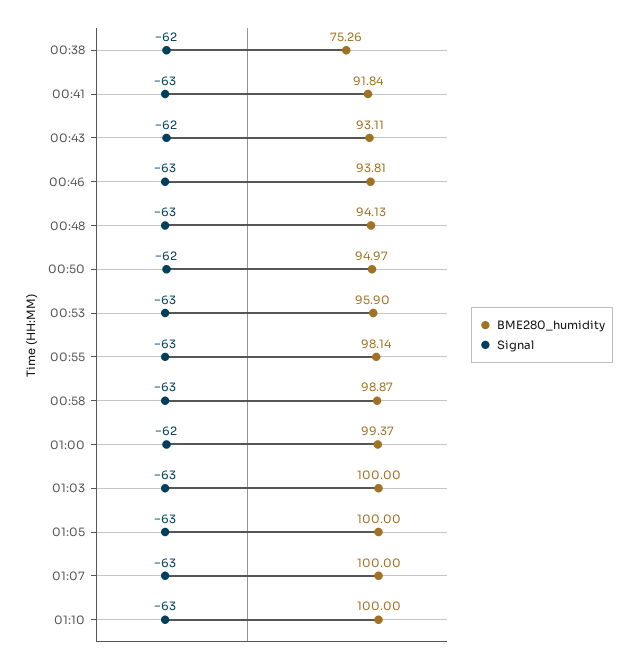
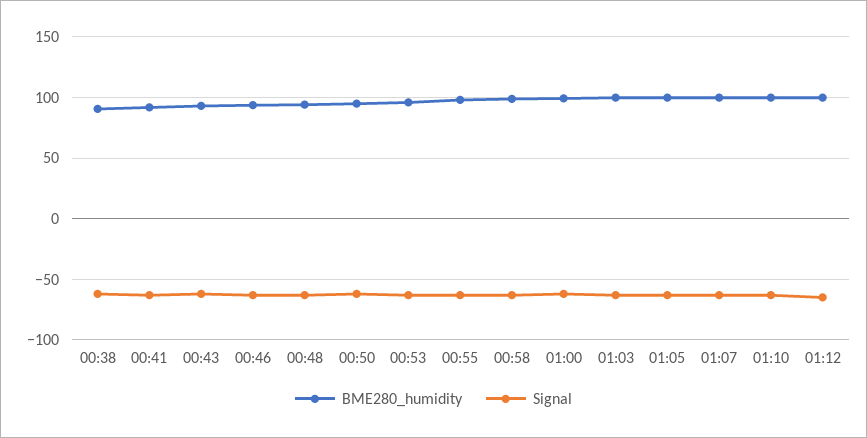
BME280_humidity, 00:38: 75.26 -> 90
BME280_humidity, 01:12: none -> 100
Signal, 01:12: none -> -65

